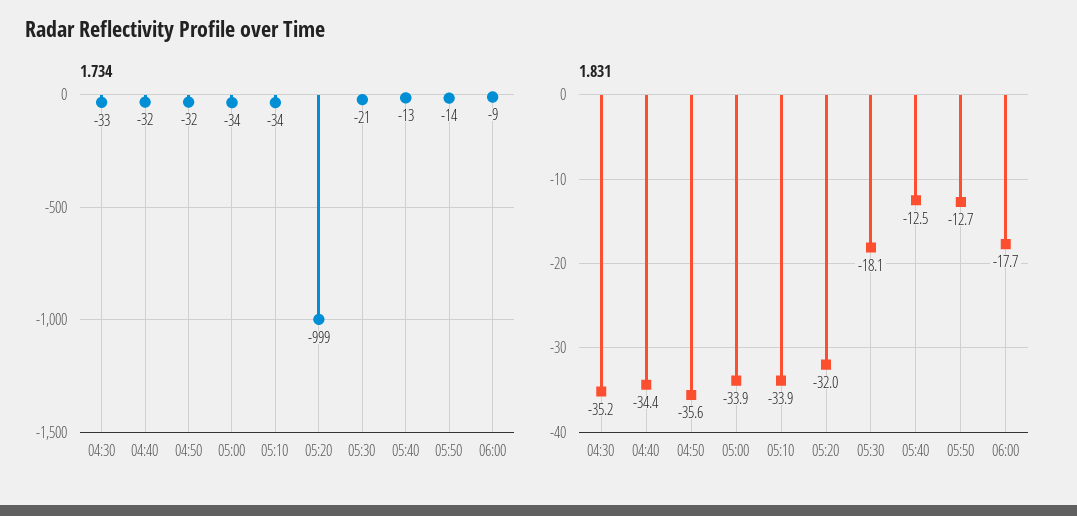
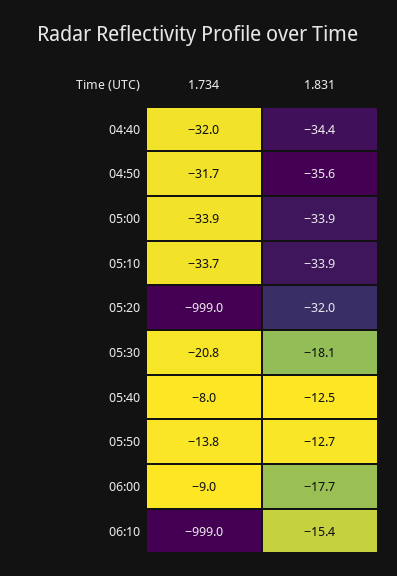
1.734, 04:30: -33 -> none
1.734, 05:40: -13 -> -8
1.831, 04:30: -35.2 -> none
1.734, 06:10: none -> -999
1.831, 06:10: none -> -15.4

